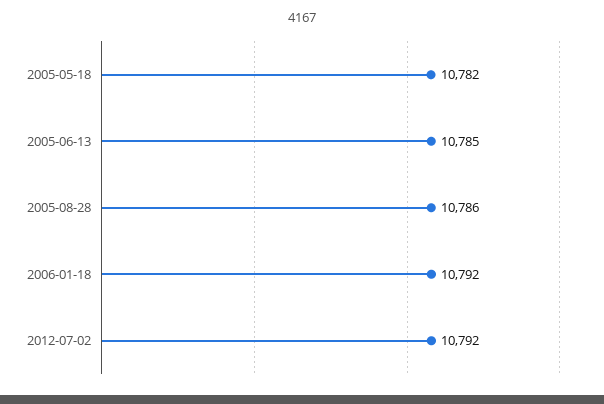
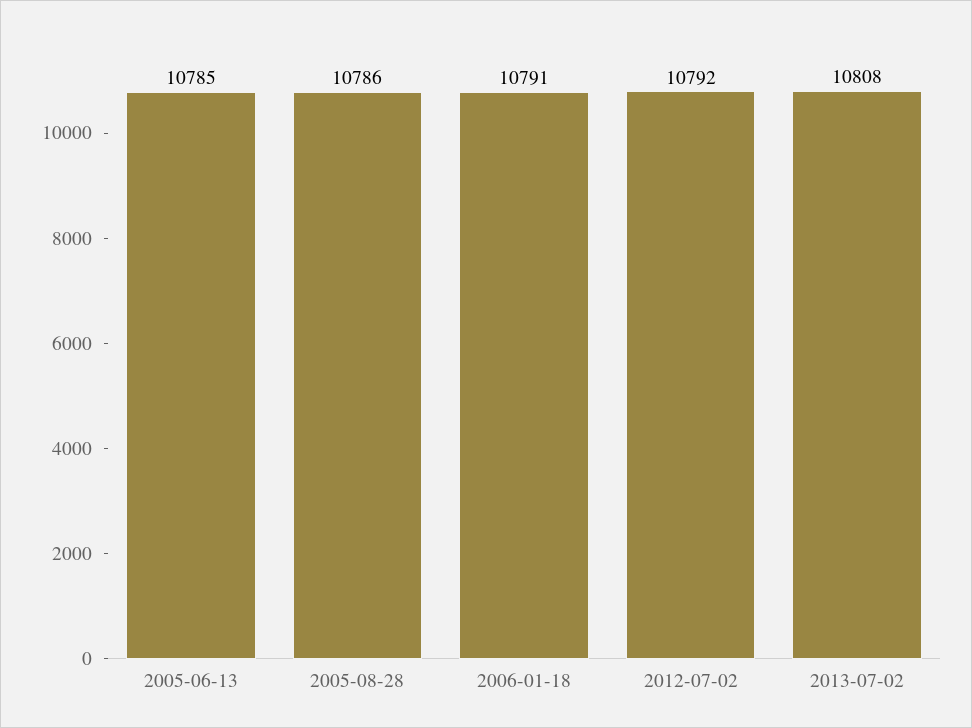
2005-05-18: 10782 -> none
2006-01-18: 10792 -> 10791
2013-07-02: none -> 10808

